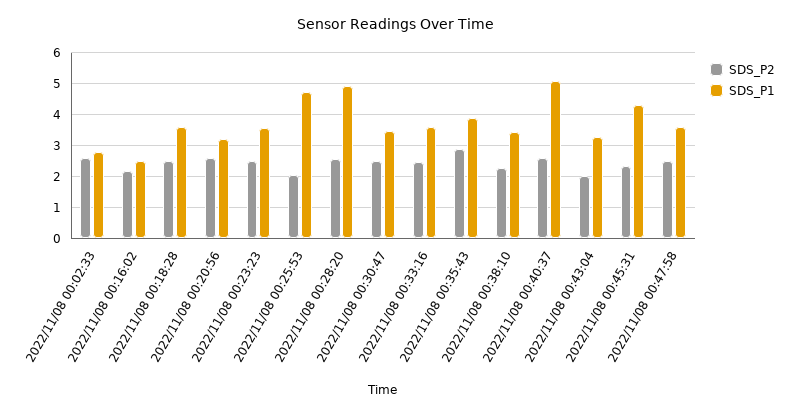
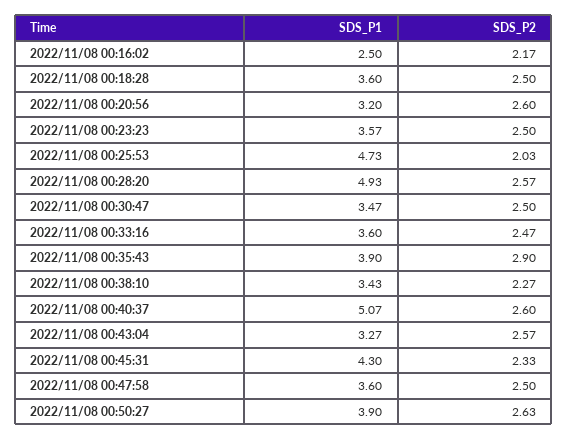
SDS_P2, 2022/11/08 00:02:33: 2.6 -> none
SDS_P1, 2022/11/08 00:02:33: 2.8 -> none
SDS_P2, 2022/11/08 00:43:04: 2 -> 2.57
SDS_P1, 2022/11/08 00:50:27: none -> 3.9
SDS_P2, 2022/11/08 00:50:27: none -> 2.63

